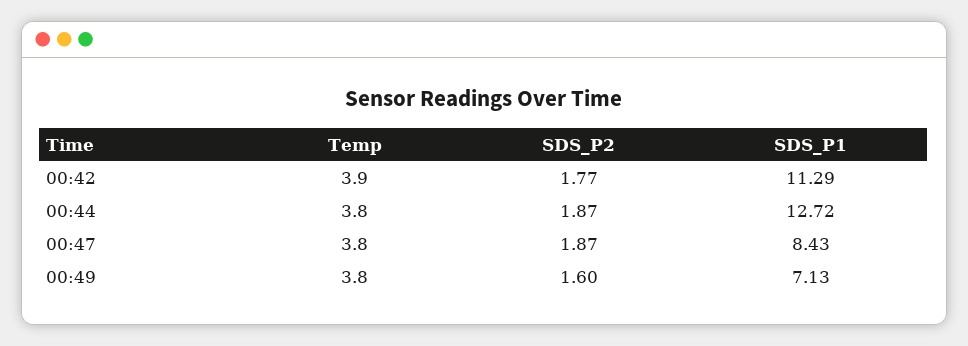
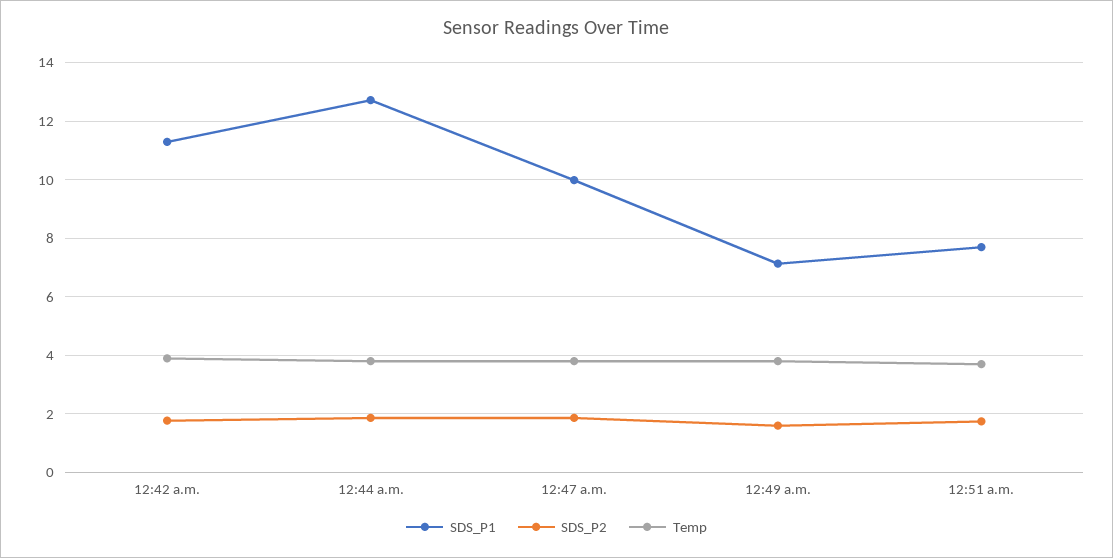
SDS_P1, 00:47: 8.43 -> 10
SDS_P1, 12:51 a.m.: none -> 7.75
SDS_P2, 12:51 a.m.: none -> 1.75
Temp, 12:51 a.m.: none -> 3.75

